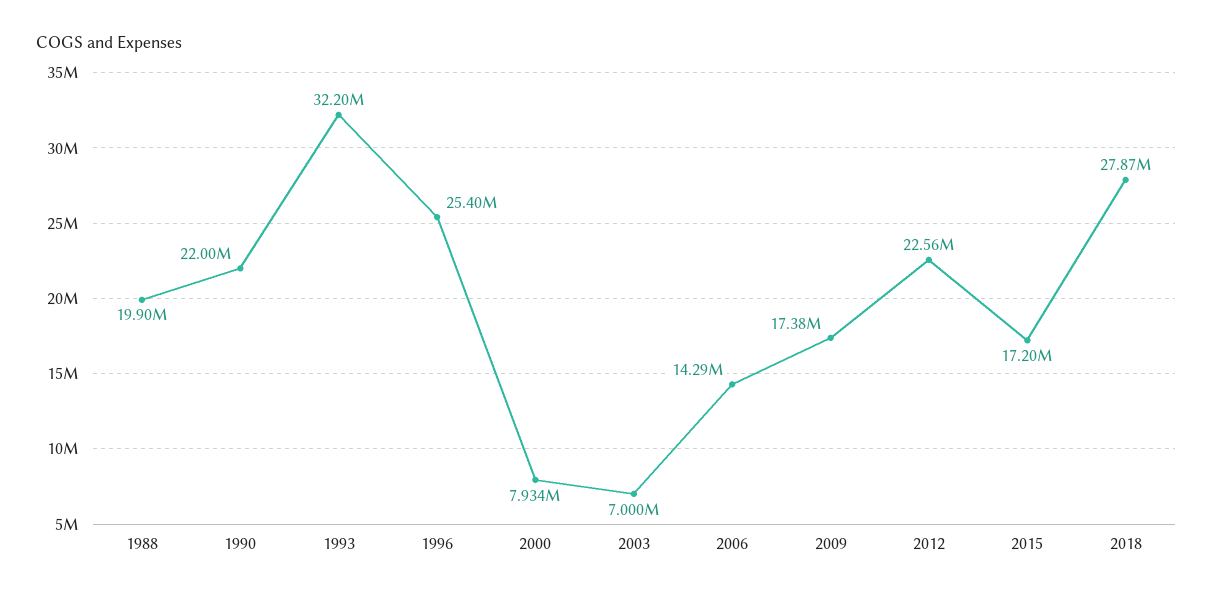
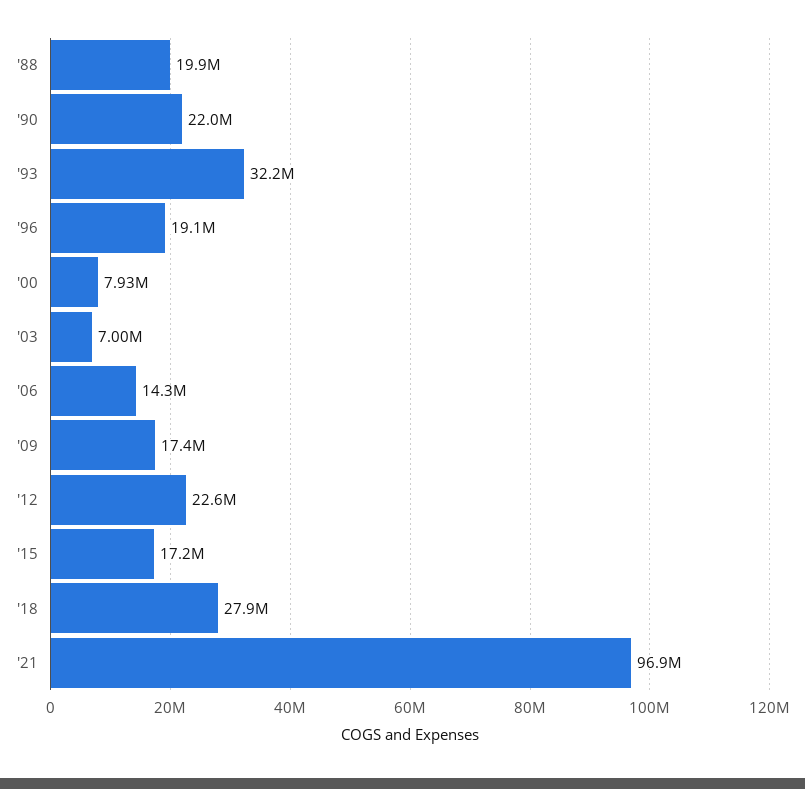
1996: 25400000 -> 19100000
'21: none -> 96900000

